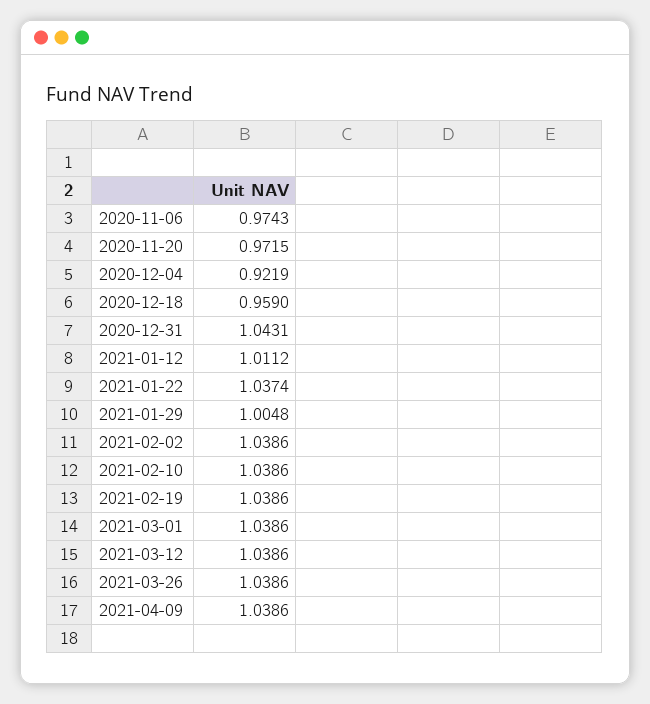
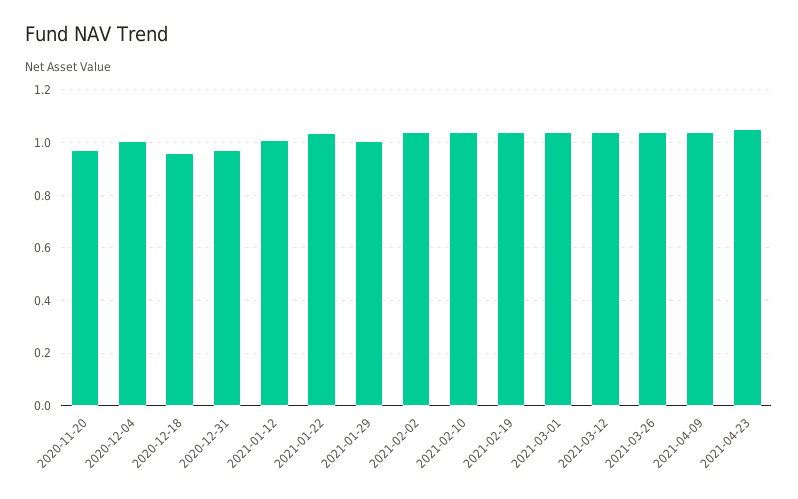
2020-11-06: 0.9743 -> none
2020-12-04: 0.9219 -> 1
2020-12-31: 1.0431 -> 0.975
2021-04-23: none -> 1.05

